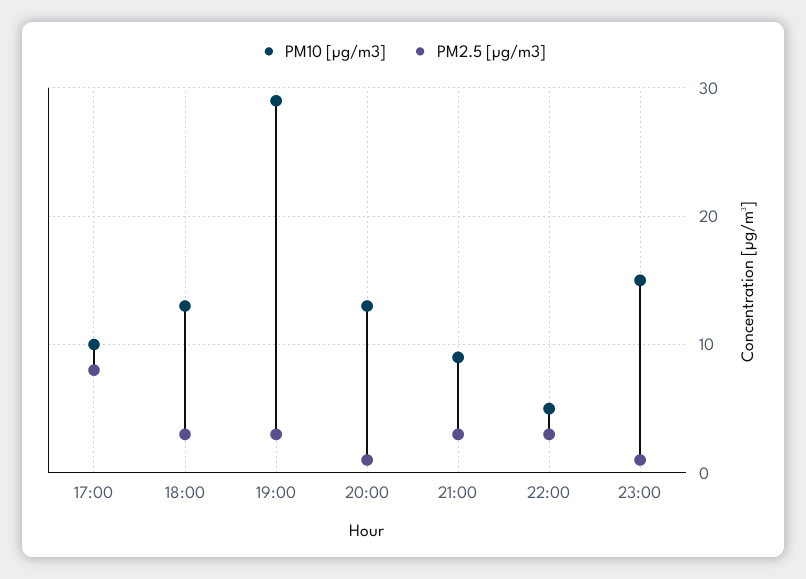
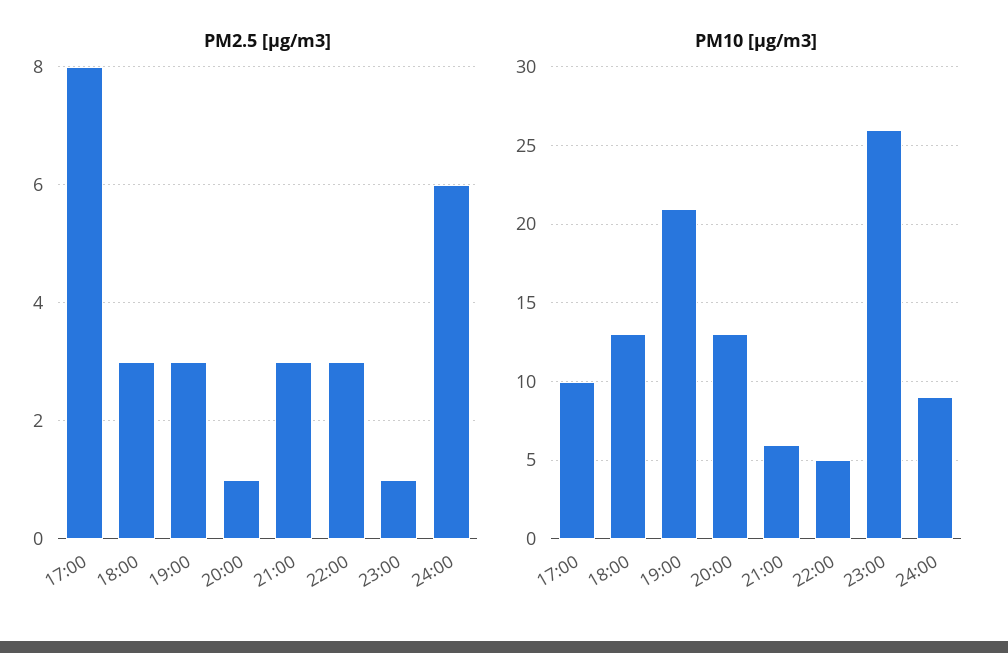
PM10 [µg/m3], 19:00: 29 -> 21
PM10 [µg/m3], 21:00: 9 -> 6
PM10 [µg/m3], 23:00: 15 -> 26
PM2.5 [µg/m3], 24:00: none -> 6
PM10 [µg/m3], 24:00: none -> 9

